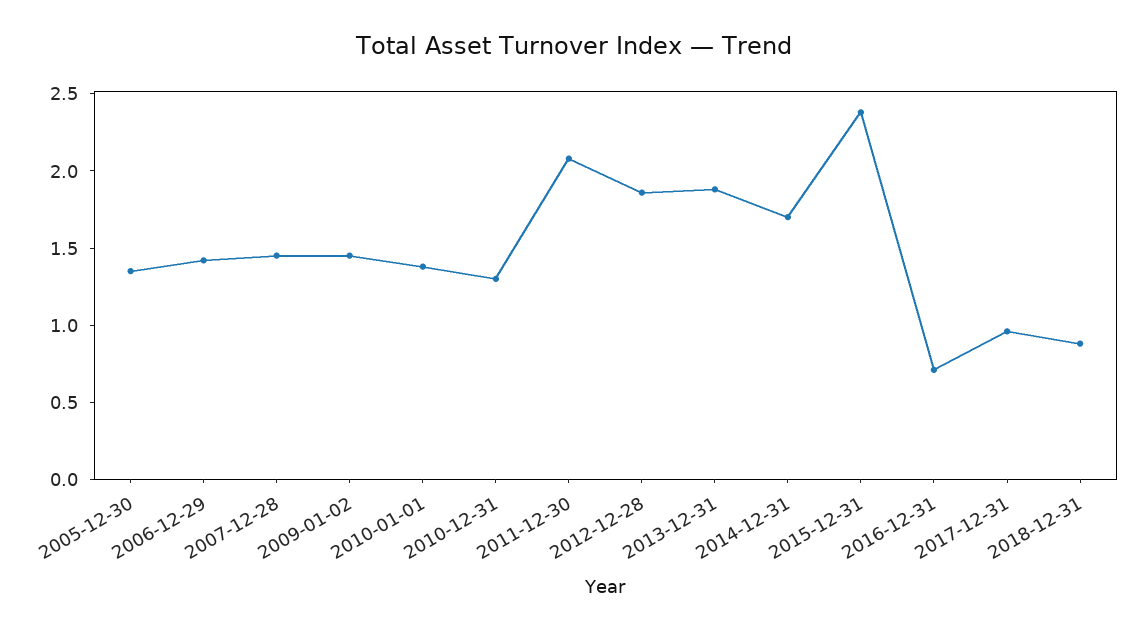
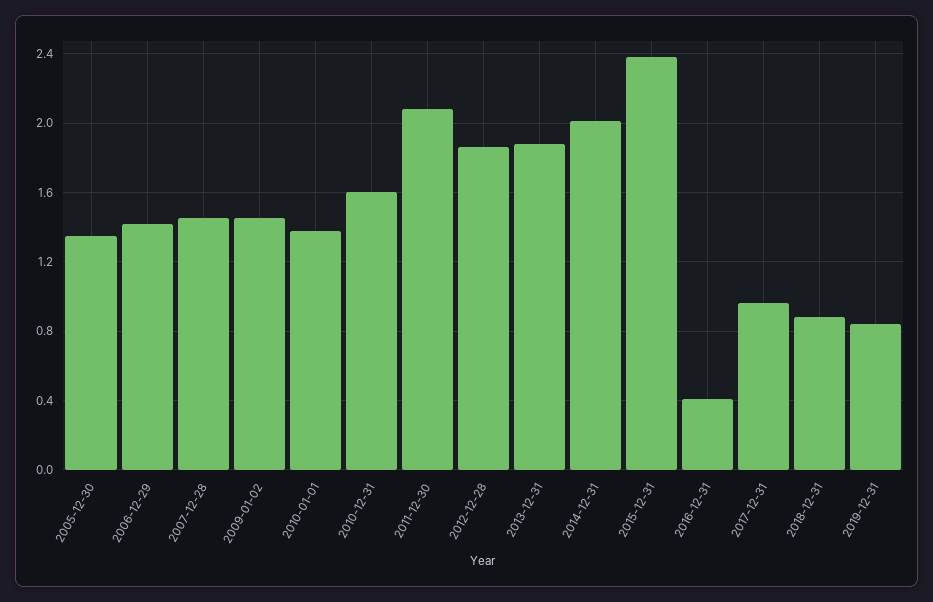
2010-12-31: 1.3 -> 1.6
2014-12-31: 1.7 -> 2
2016-12-31: 0.7 -> 0.4
2019-12-31: none -> 0.85

